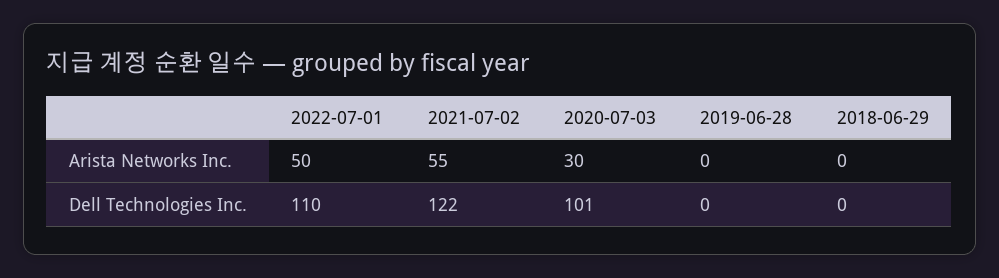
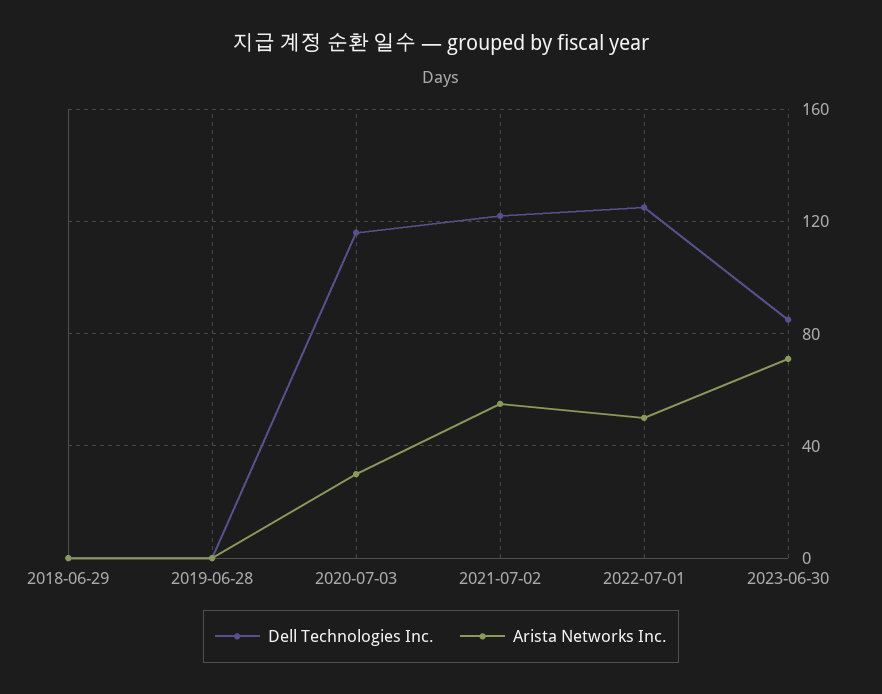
Dell Technologies Inc., 2022-07-01: 110 -> 125
Dell Technologies Inc., 2020-07-03: 101 -> 115
Dell Technologies Inc., 2023-06-30: none -> 85
Arista Networks Inc., 2023-06-30: none -> 70

